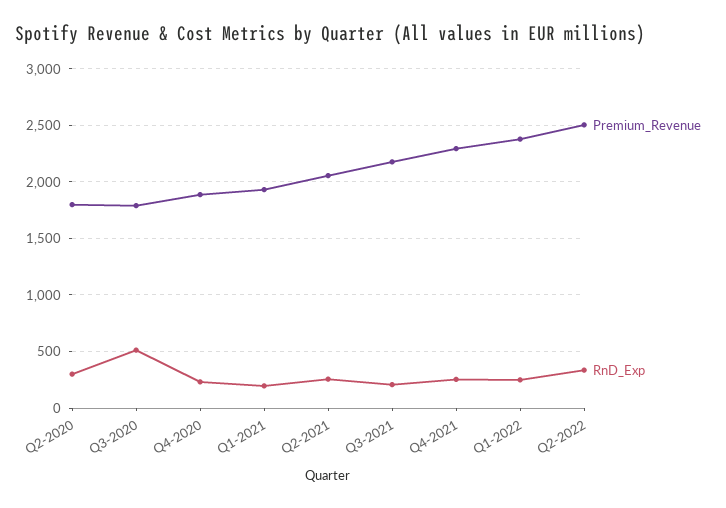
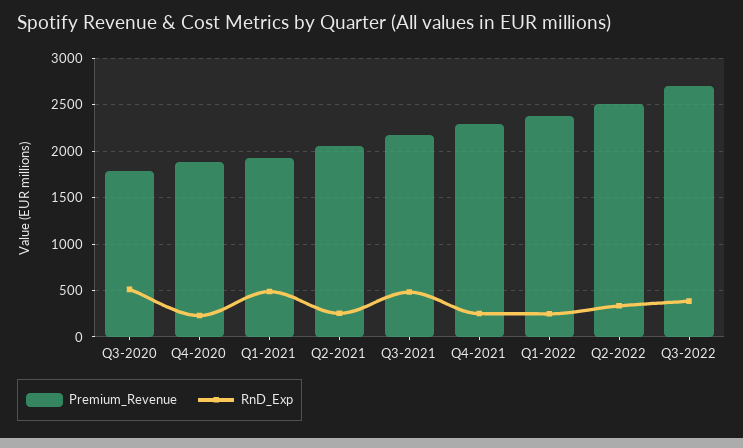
Premium_Revenue, Q2-2020: 1800 -> none
RnD_Exp, Q2-2020: 300 -> none
RnD_Exp, Q1-2021: 200 -> 500
RnD_Exp, Q3-2021: 200 -> 500
Premium_Revenue, Q3-2022: none -> 2700
RnD_Exp, Q3-2022: none -> 400

